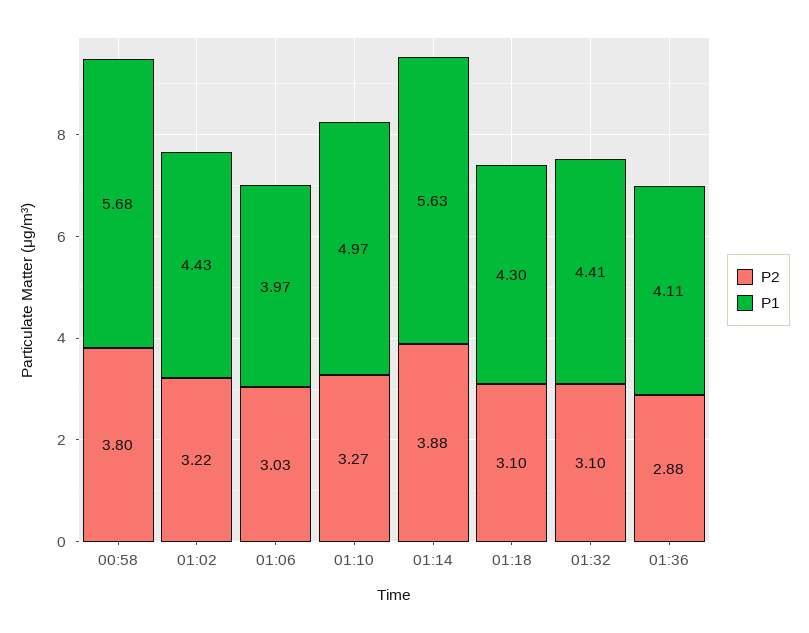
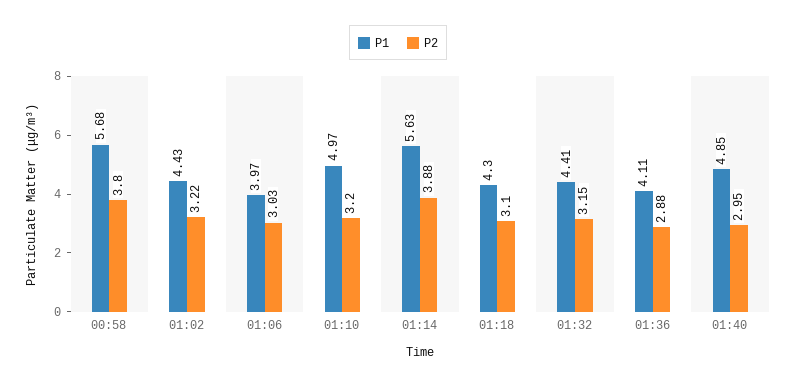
P2, 01:10: 3.27 -> 3.2
P2, 01:32: 3.1 -> 3.15
P1, 01:40: none -> 4.85
P2, 01:40: none -> 2.95

